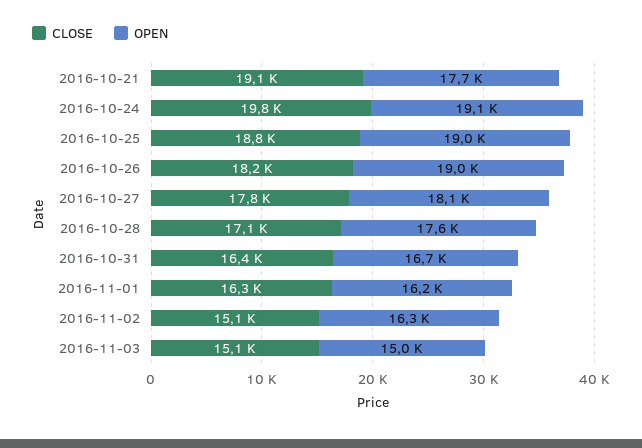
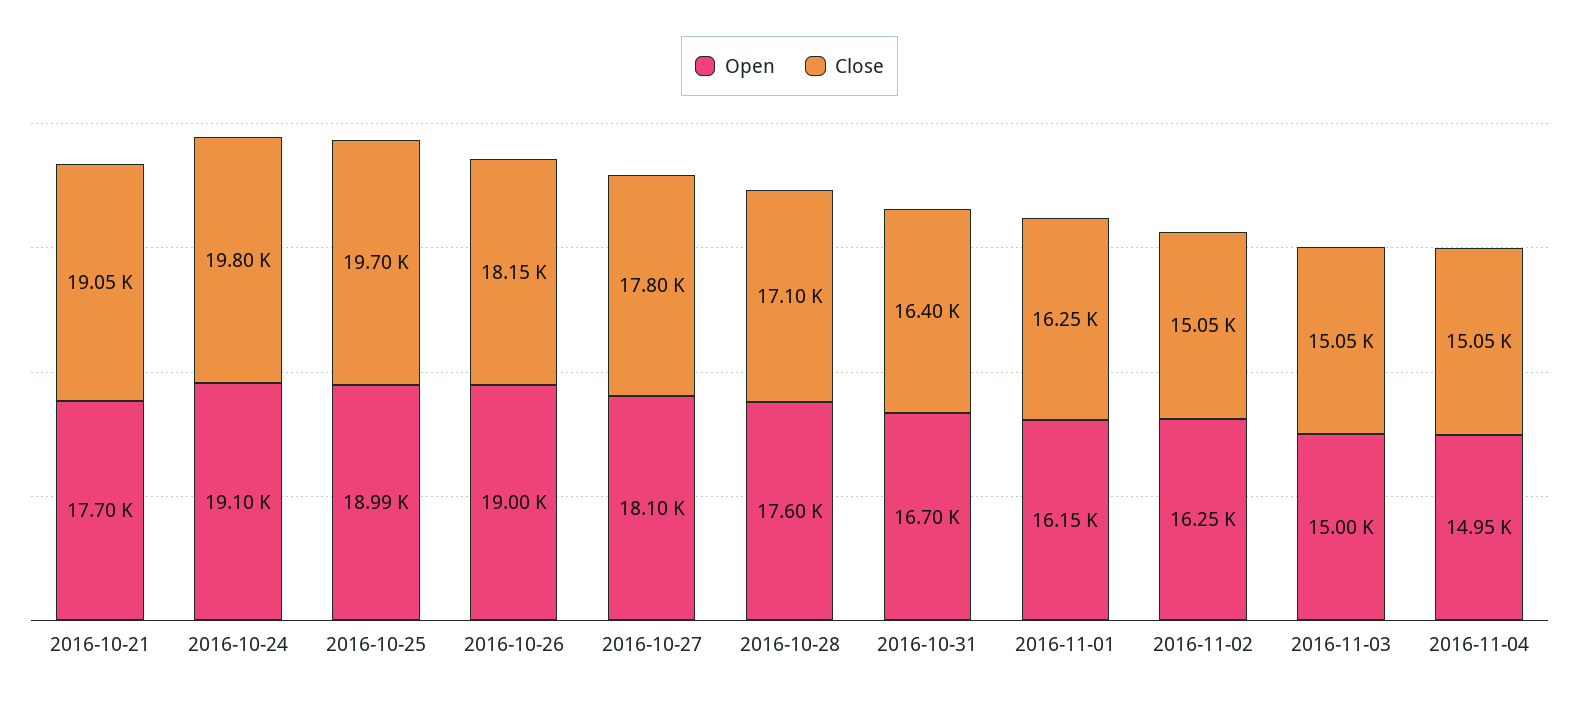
CLOSE, 2016-10-25: 18800 -> 19700
OPEN, 2016-11-04: none -> 14950
CLOSE, 2016-11-04: none -> 15050

